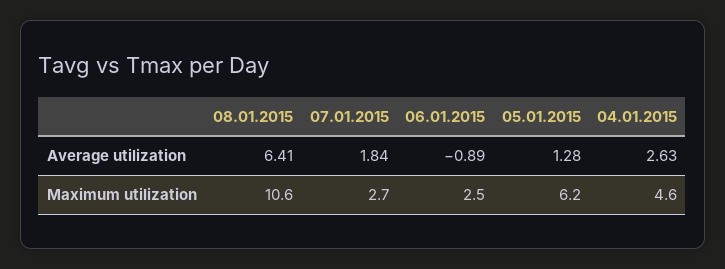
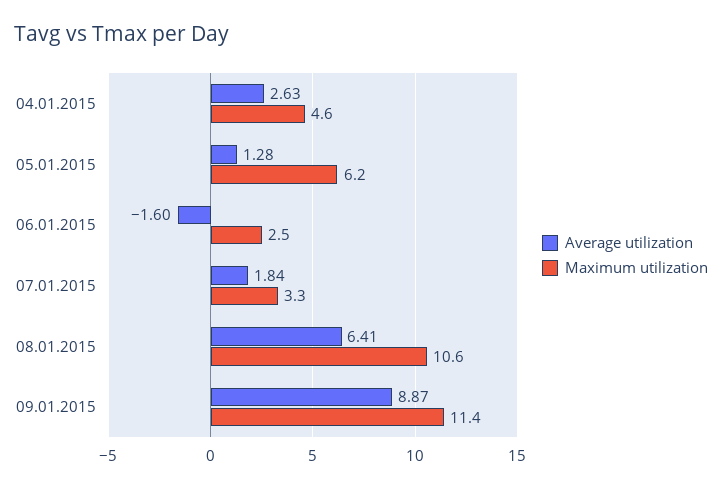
Average utilization, 06.01.2015: -0.89 -> -1.6
Maximum utilization, 07.01.2015: 2.7 -> 3.3
Average utilization, 09.01.2015: none -> 8.87
Maximum utilization, 09.01.2015: none -> 11.4

